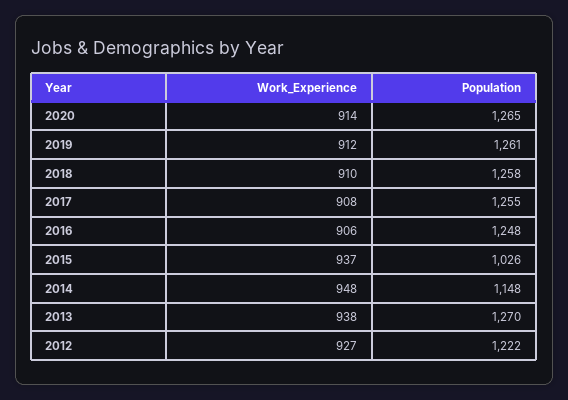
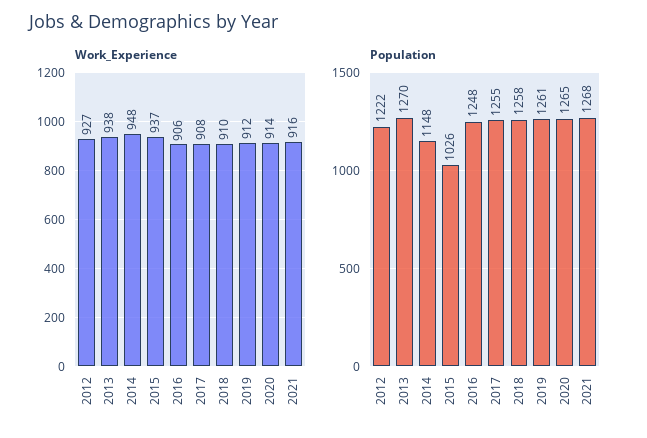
Work_Experience, 2021: none -> 916
Population, 2021: none -> 1268

